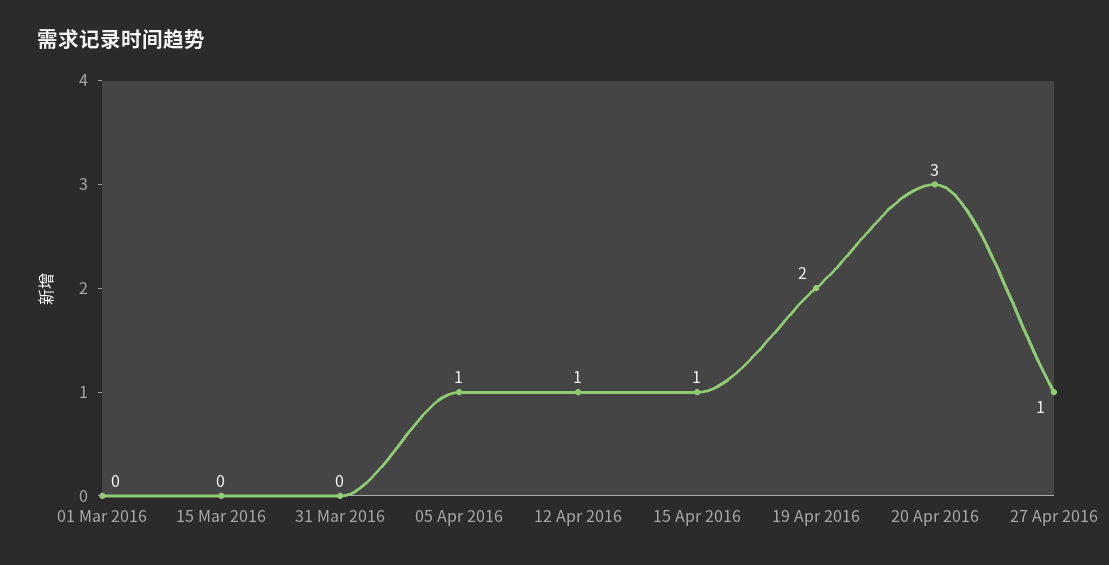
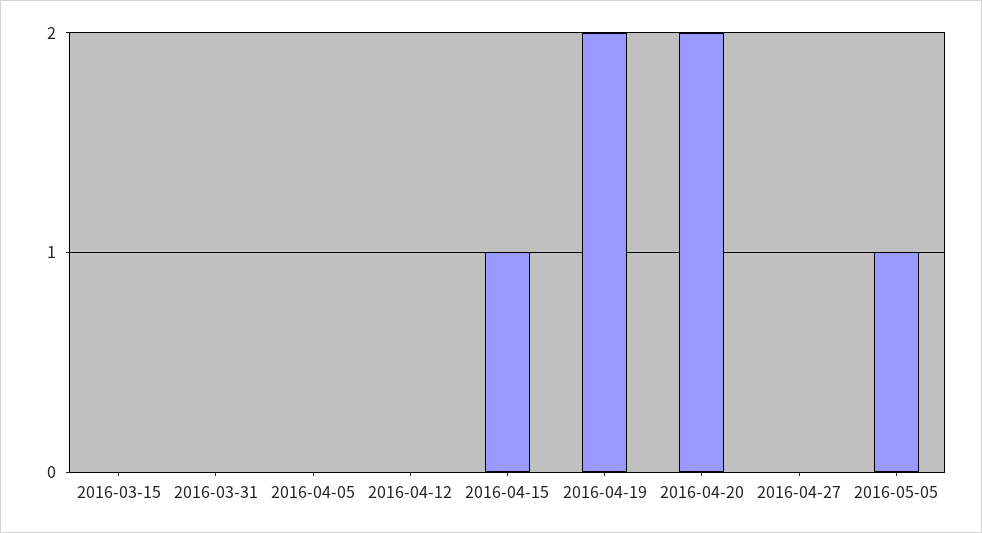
01 Mar 2016: 0 -> none
05 Apr 2016: 1 -> 0
12 Apr 2016: 1 -> 0
20 Apr 2016: 3 -> 2
27 Apr 2016: 1 -> 0
2016-05-05: none -> 1

